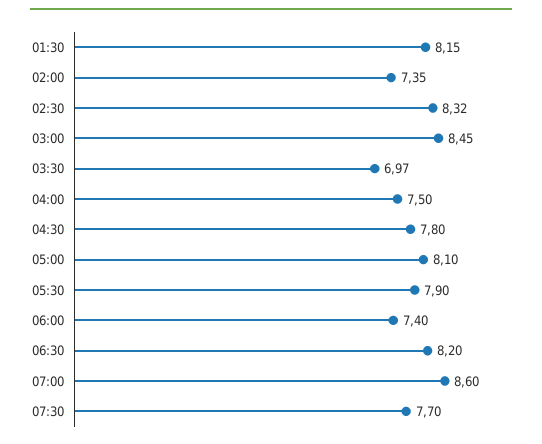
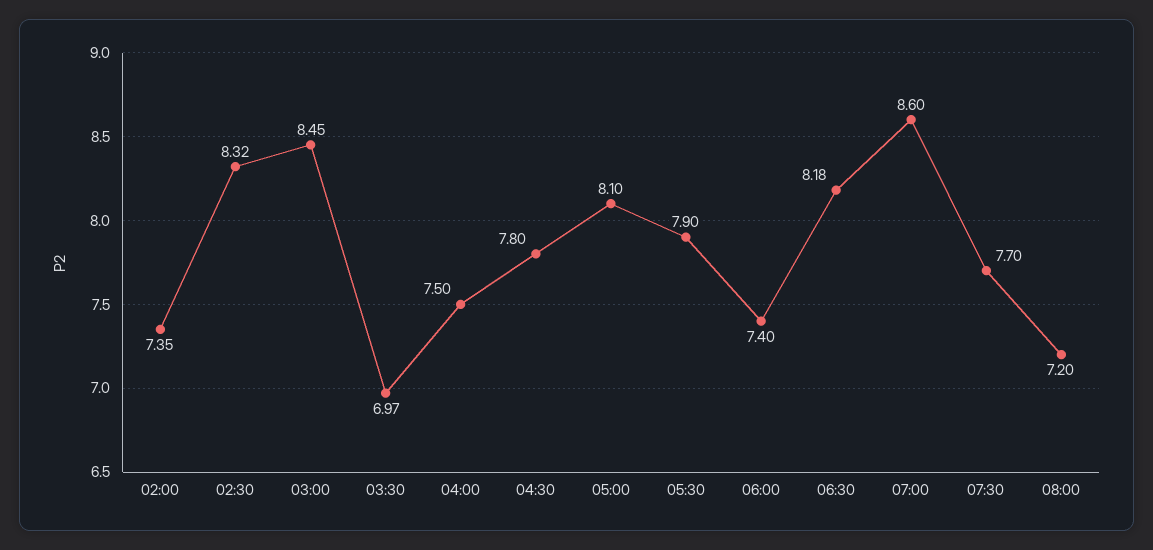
01:30: 8.15 -> none
06:30: 8.2 -> 8.18
08:00: none -> 7.2

